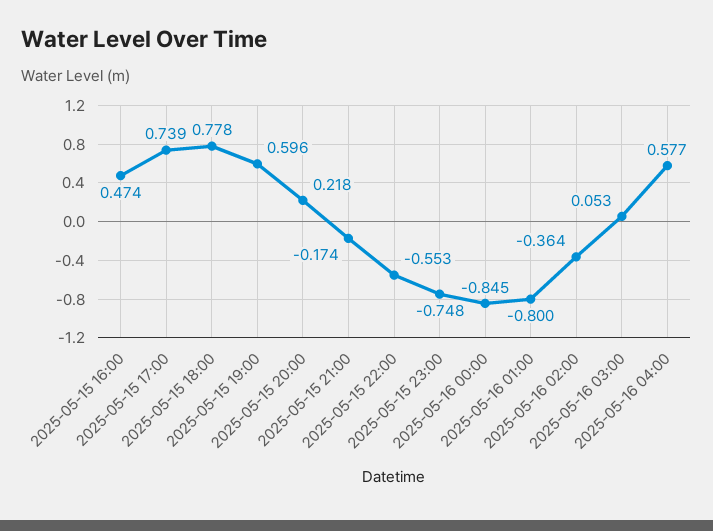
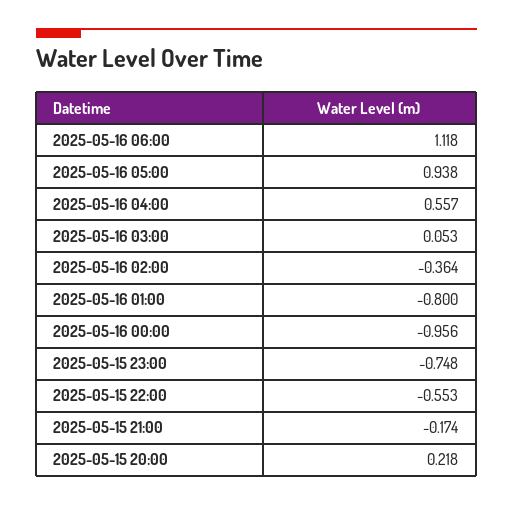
2025-05-15 16:00: 0.474 -> none
2025-05-15 17:00: 0.739 -> none
2025-05-15 18:00: 0.778 -> none
2025-05-15 19:00: 0.596 -> none
2025-05-16 00:00: -0.845 -> -0.956
2025-05-16 04:00: 0.577 -> 0.557
2025-05-16 06:00: none -> 1.118
2025-05-16 05:00: none -> 0.938

